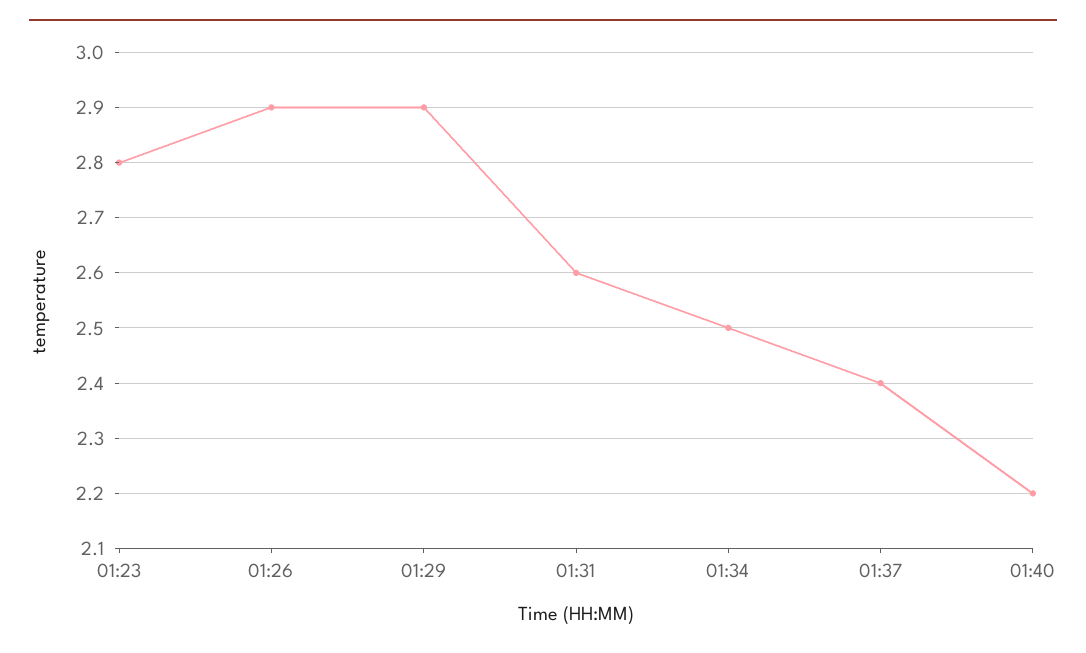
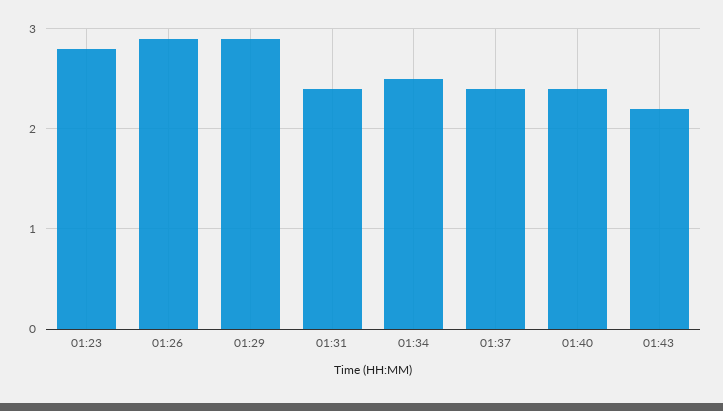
01:31: 2.6 -> 2.4
01:40: 2.2 -> 2.4
01:43: none -> 2.2

